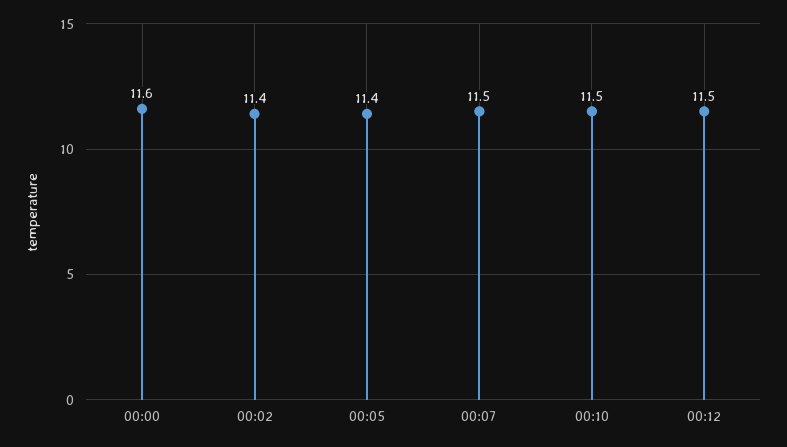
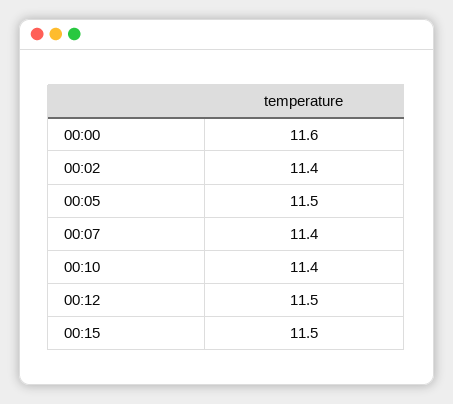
00:05: 11.4 -> 11.5
00:07: 11.5 -> 11.4
00:10: 11.5 -> 11.4
00:15: none -> 11.5

